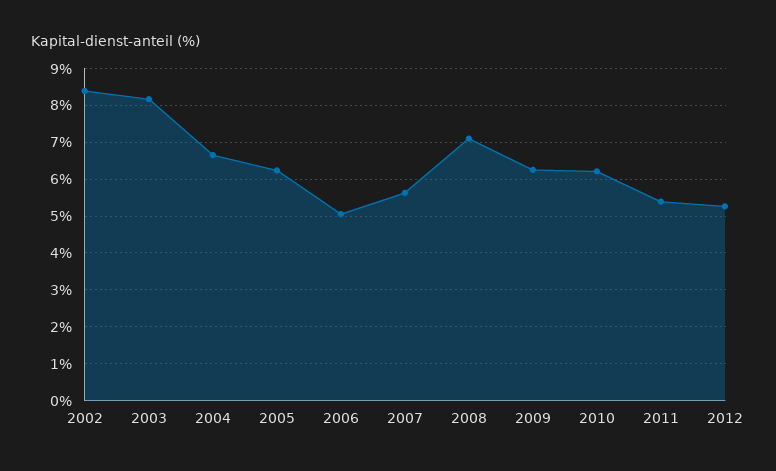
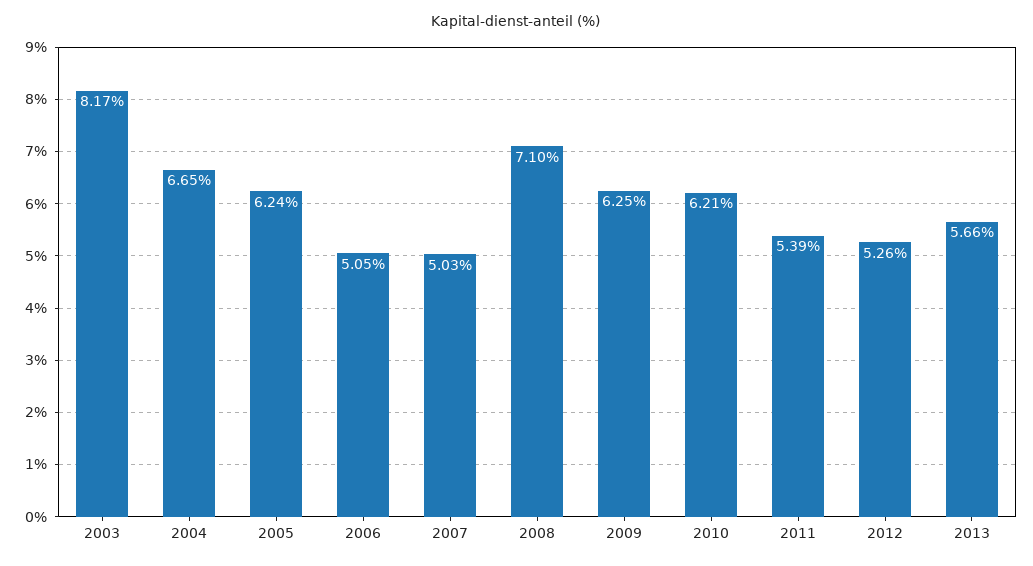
2002: 8.4 -> none
2007: 5.6 -> 5.03
2013: none -> 5.66

